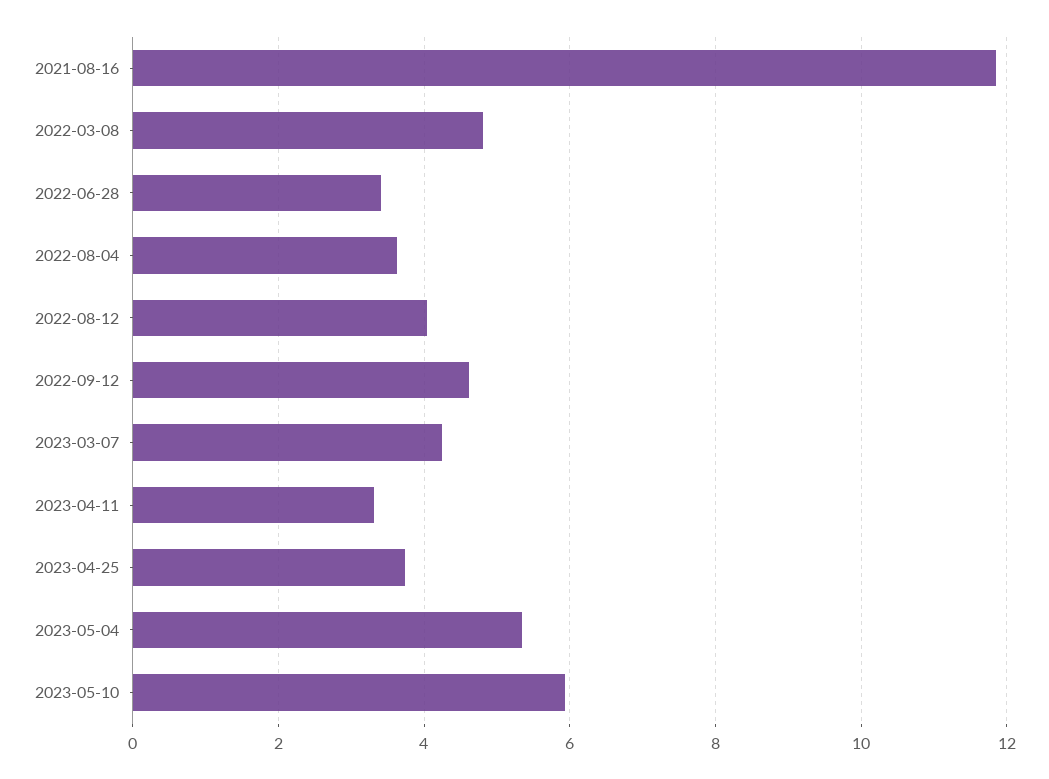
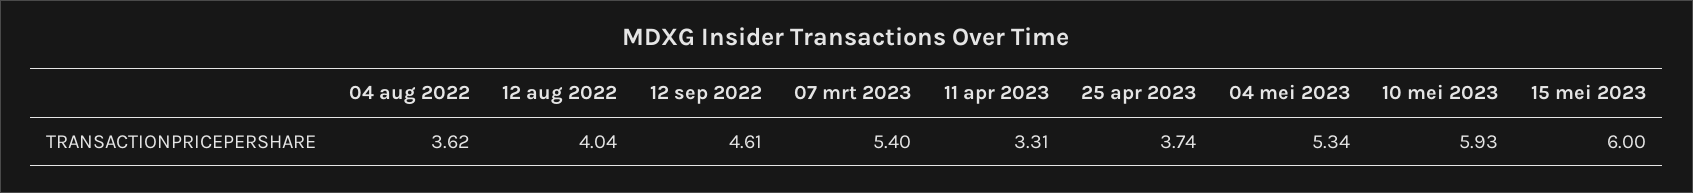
2021-08-16: 11.8 -> none
2022-03-08: 4.8 -> none
2022-06-28: 3.4 -> none
2023-03-07: 4.2 -> 5.4
15 mei 2023: none -> 6

